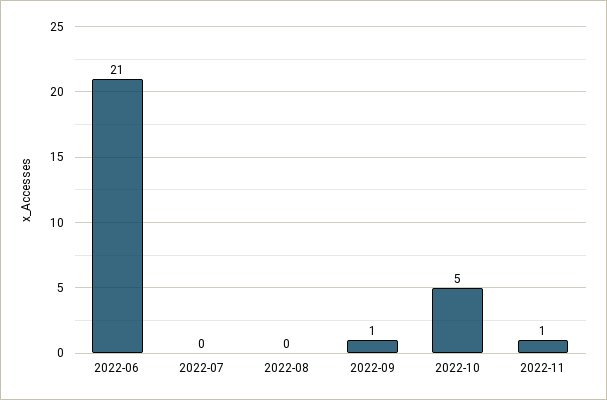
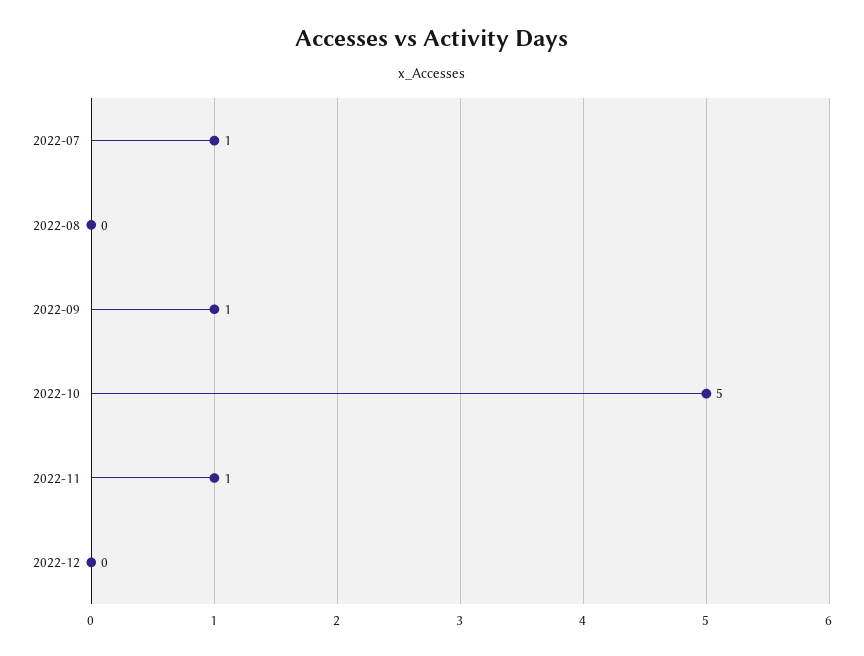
2022-06: 21 -> none
2022-07: 0 -> 1
2022-12: none -> 0

